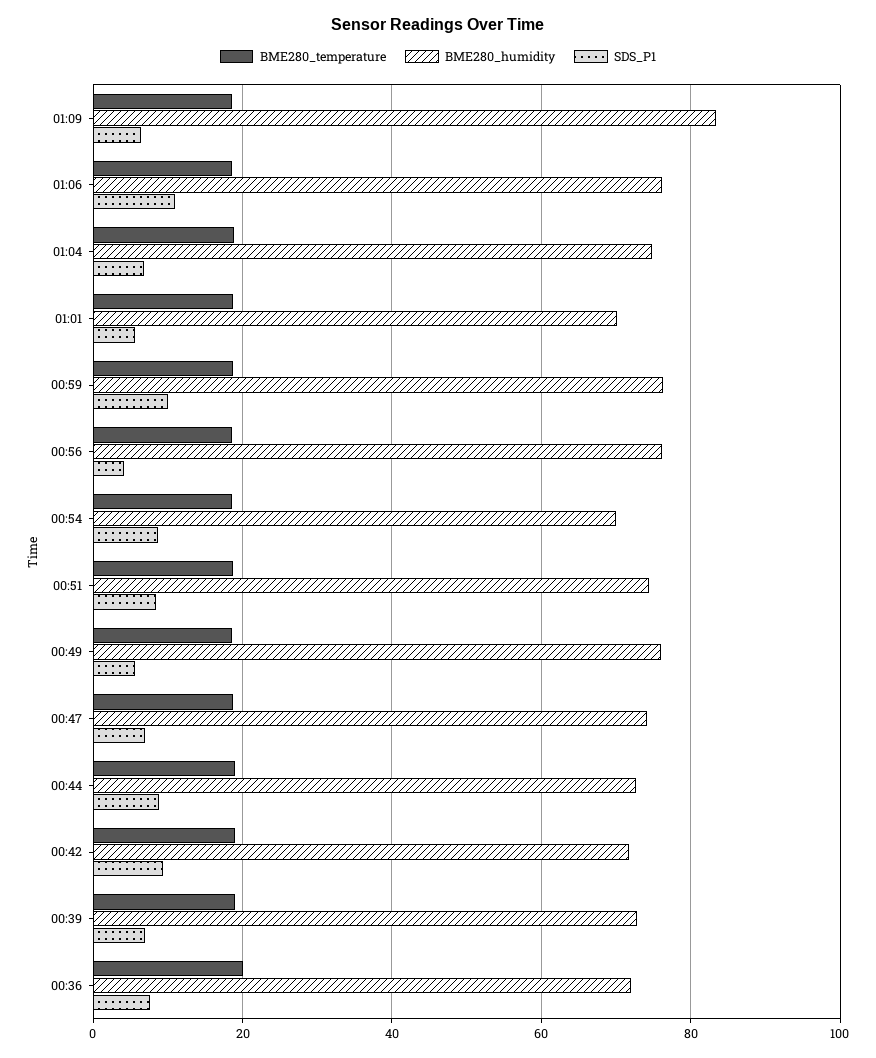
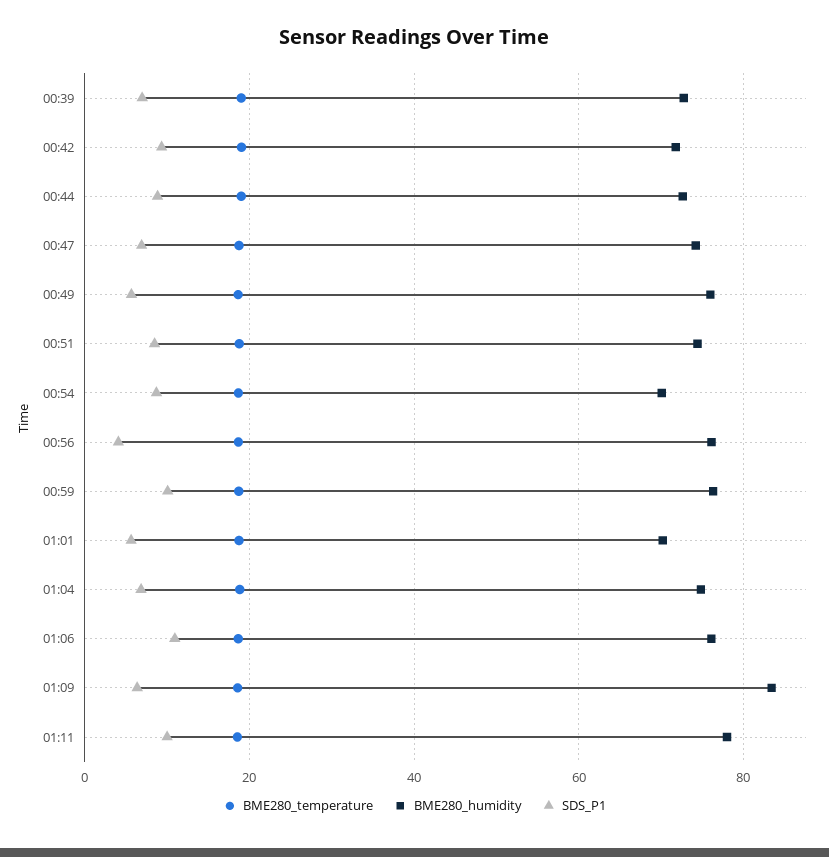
BME280_temperature, 00:36: 20 -> none
BME280_humidity, 00:36: 72 -> none
SDS_P1, 00:36: 8 -> none
BME280_temperature, 01:11: none -> 18
BME280_humidity, 01:11: none -> 78
SDS_P1, 01:11: none -> 10

